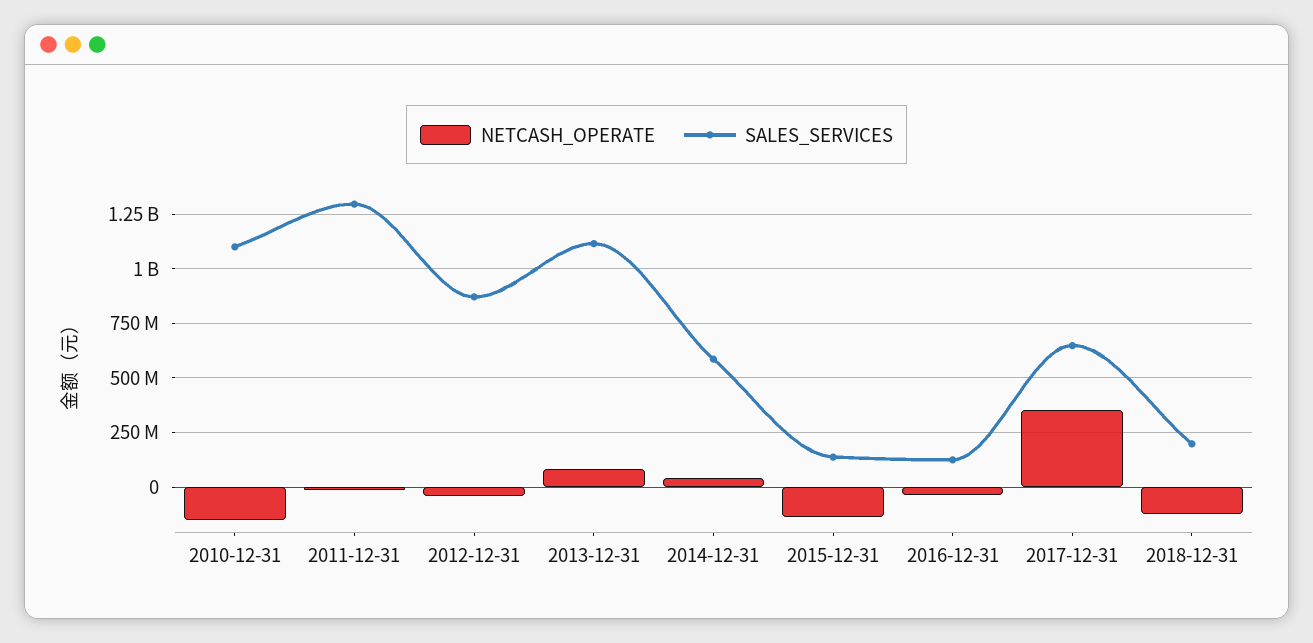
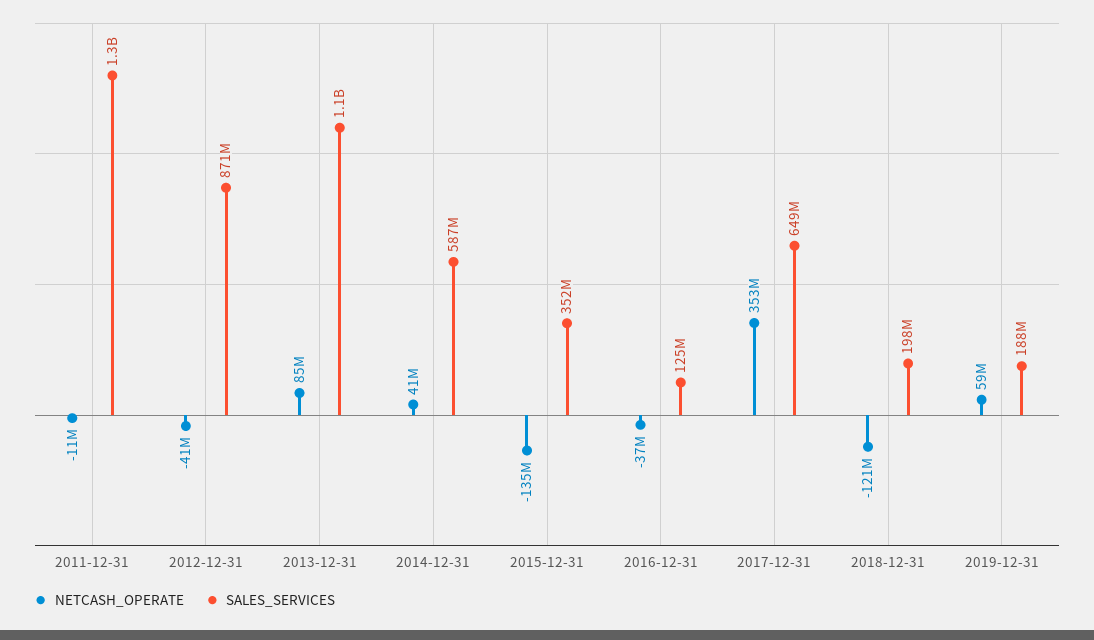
NETCASH_OPERATE, 2010-12-31: -150000000 -> none
SALES_SERVICES, 2010-12-31: 1100000000 -> none
SALES_SERVICES, 2015-12-31: 150000000 -> 352000000
NETCASH_OPERATE, 2019-12-31: none -> 59000000
SALES_SERVICES, 2019-12-31: none -> 188000000

